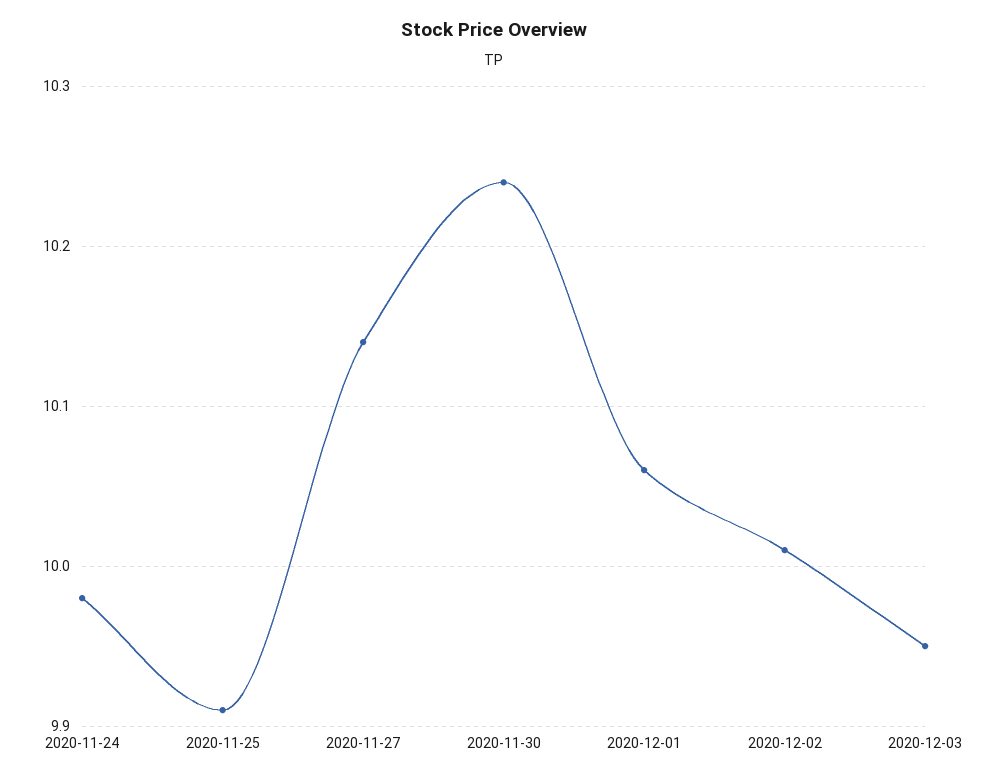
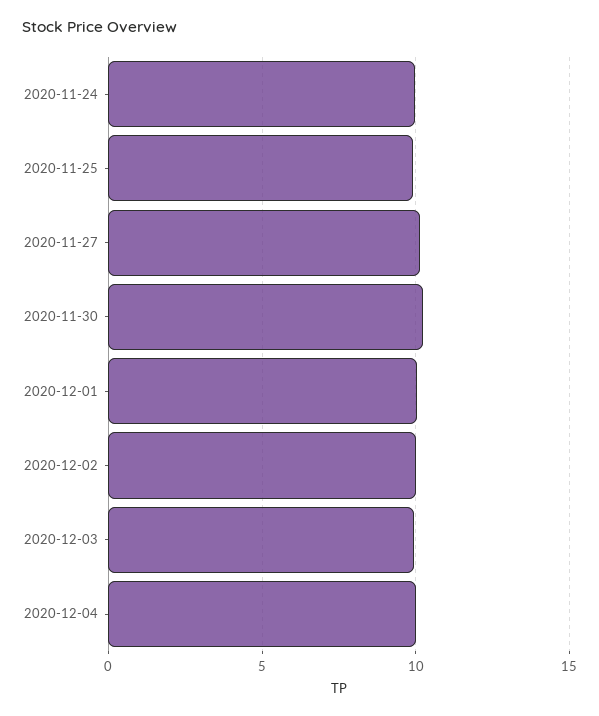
2020-12-04: none -> 10

